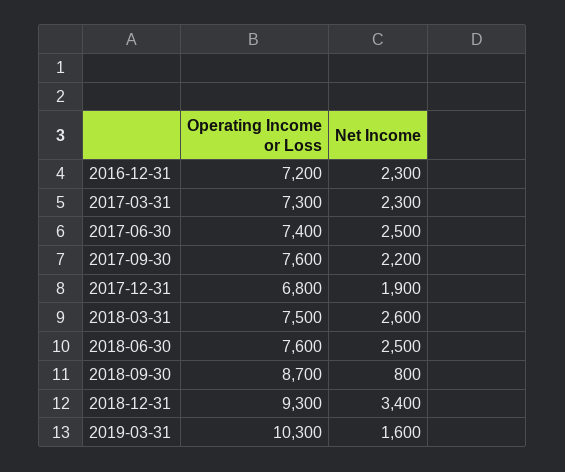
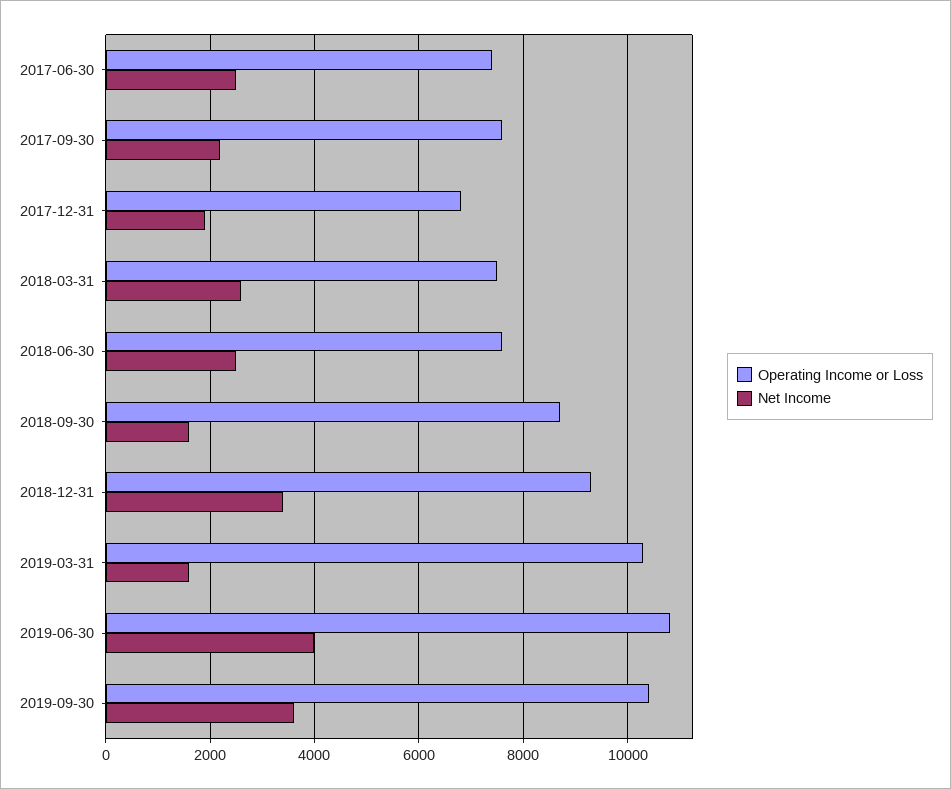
Operating Income or Loss, 2016-12-31: 7200 -> none
Net Income, 2016-12-31: 2300 -> none
Operating Income or Loss, 2017-03-31: 7300 -> none
Net Income, 2017-03-31: 2300 -> none
Net Income, 2018-09-30: 800 -> 1600
Operating Income or Loss, 2019-06-30: none -> 10800
Net Income, 2019-06-30: none -> 4000
Operating Income or Loss, 2019-09-30: none -> 10400
Net Income, 2019-09-30: none -> 3600

